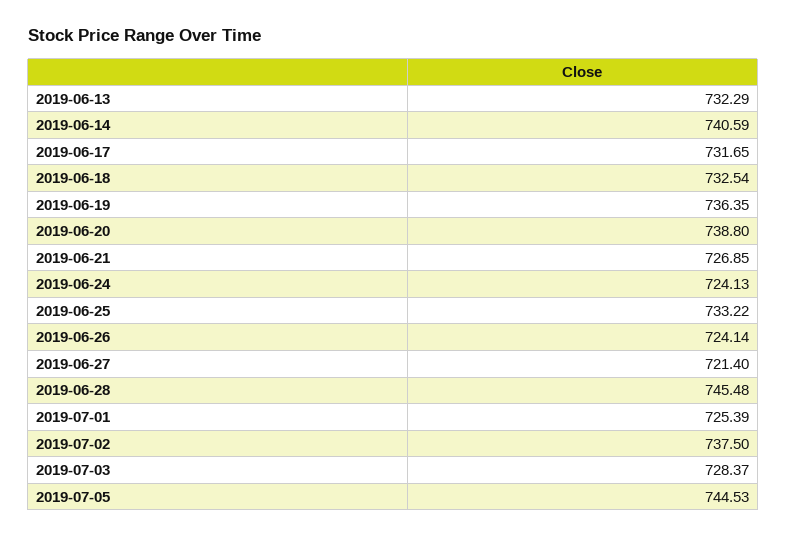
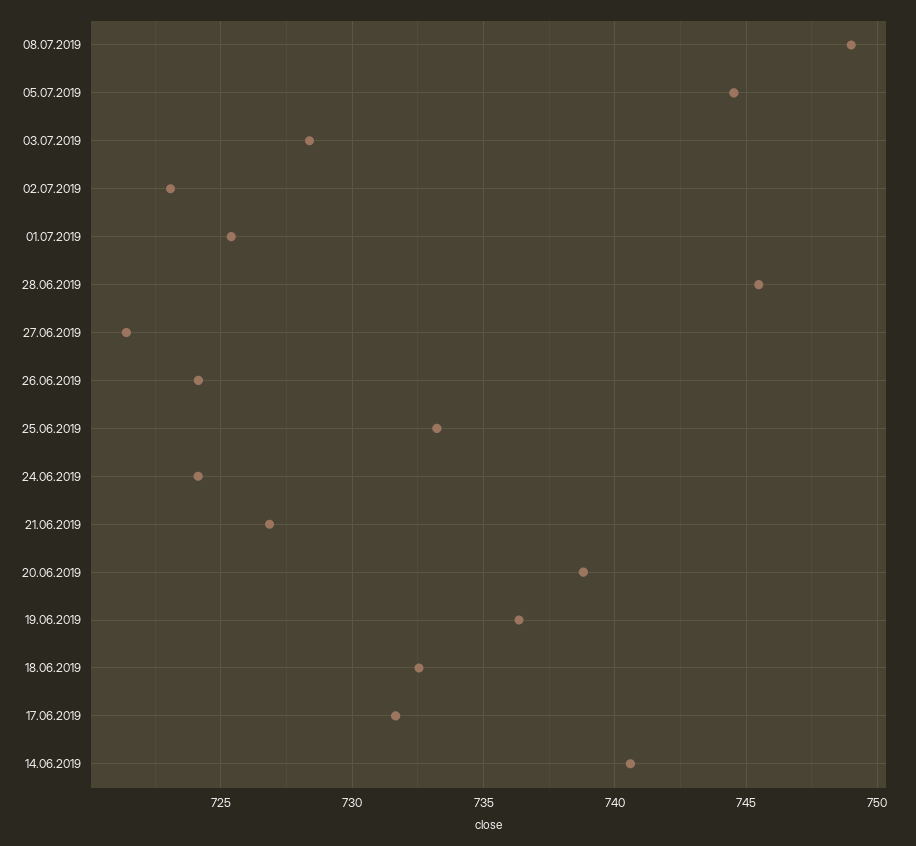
2019-06-13: 732.29 -> none
2019-07-02: 737.5 -> 723
08.07.2019: none -> 749

